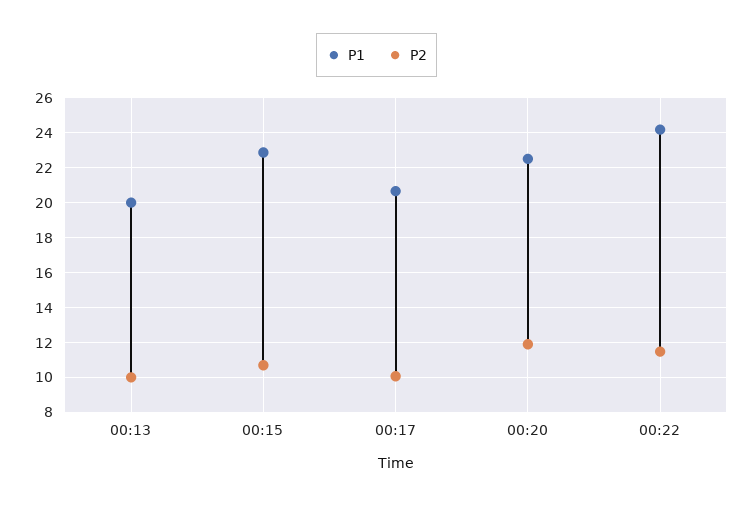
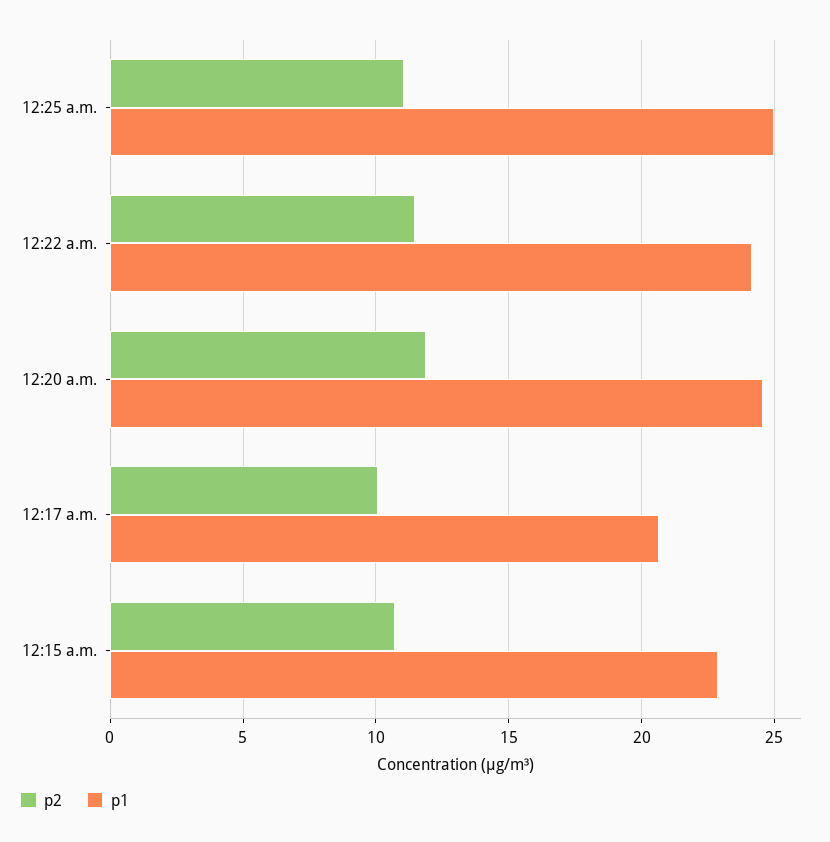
P1, 00:13: 20 -> none
P2, 00:13: 10 -> none
P1, 00:20: 22.5 -> 24.5
P2, 12:25 a.m.: none -> 11
P1, 12:25 a.m.: none -> 25

